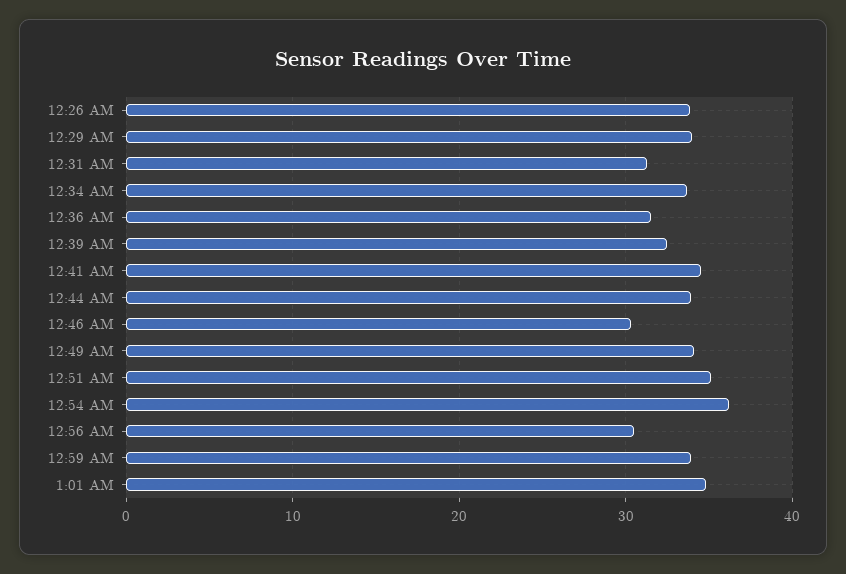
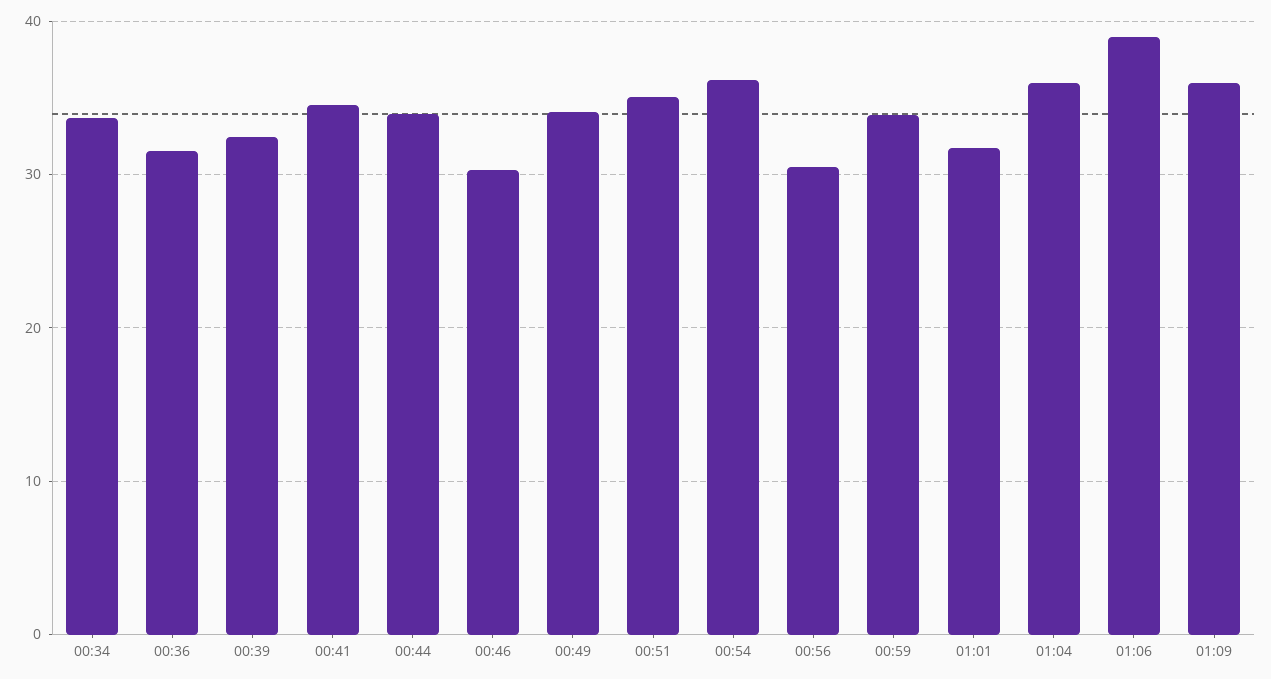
12:26 AM: 34 -> none
12:29 AM: 34 -> none
12:31 AM: 31 -> none
1:01 AM: 35 -> 32
01:04: none -> 36
01:06: none -> 39
01:09: none -> 36

